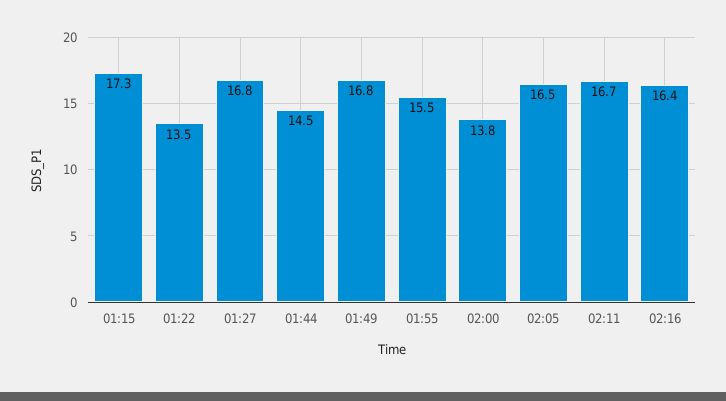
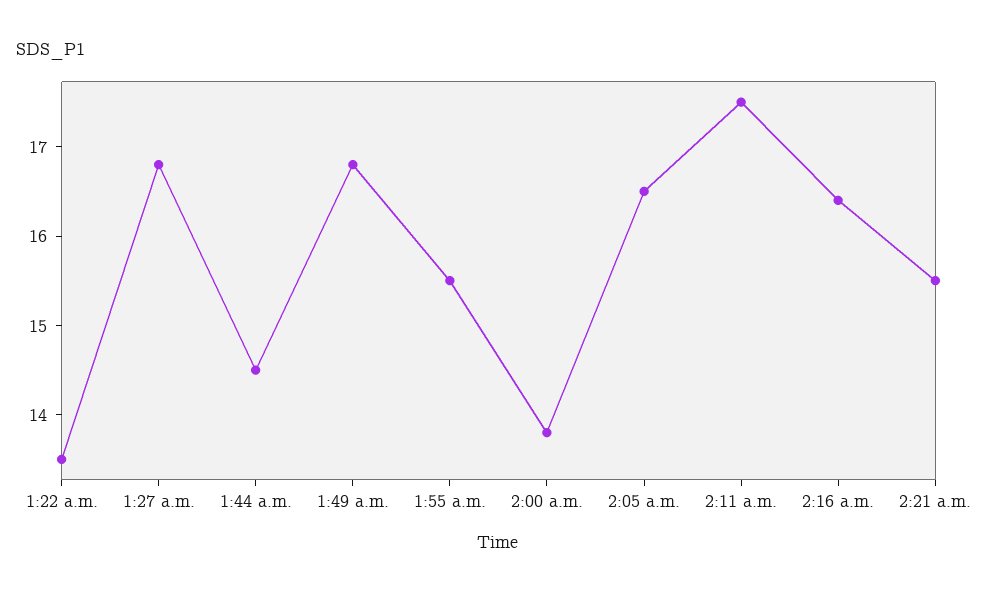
01:15: 17.3 -> none
02:11: 16.7 -> 17.5
2:21 a.m.: none -> 15.5

